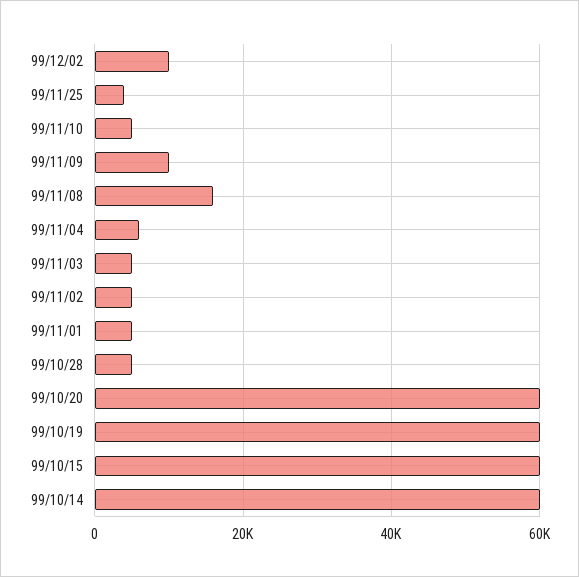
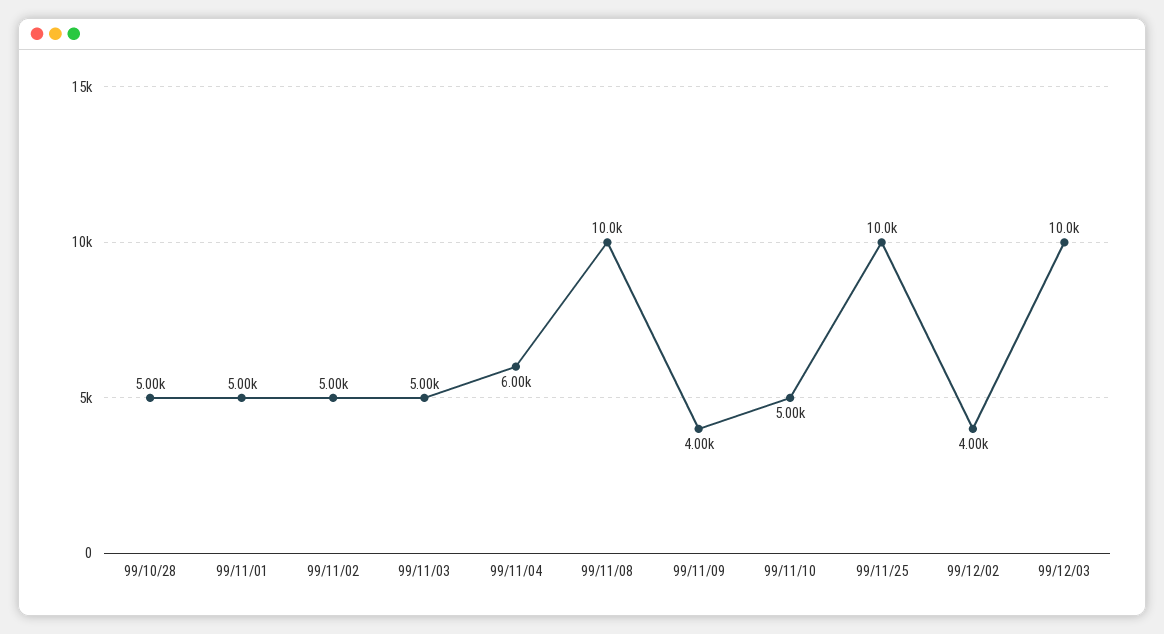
99/12/02: 10000 -> 4000
99/11/25: 4000 -> 10000
99/11/09: 10000 -> 4000
99/11/08: 16000 -> 10000
99/10/20: 60000 -> none
99/10/19: 60000 -> none
99/10/15: 60000 -> none
99/10/14: 60000 -> none
99/12/03: none -> 10000

